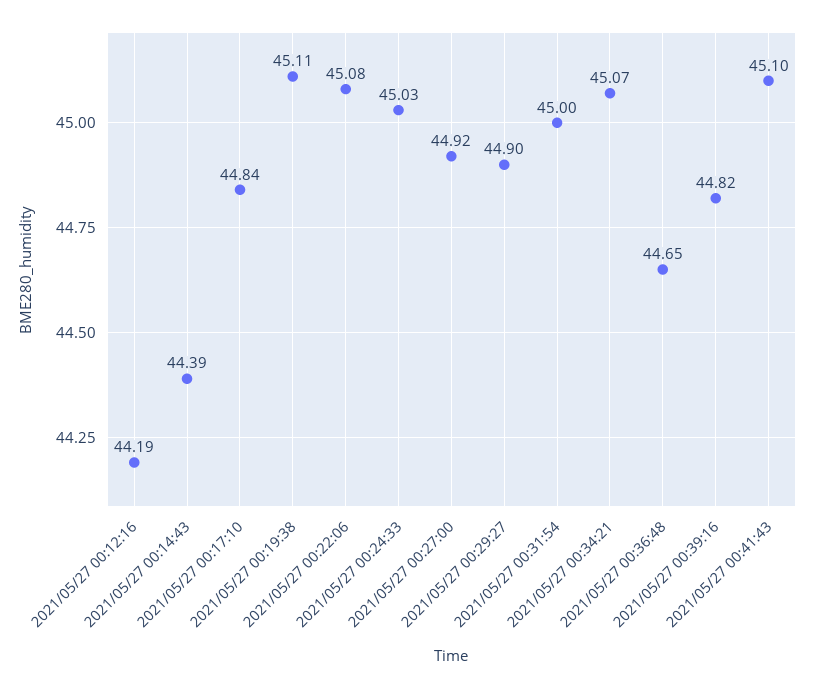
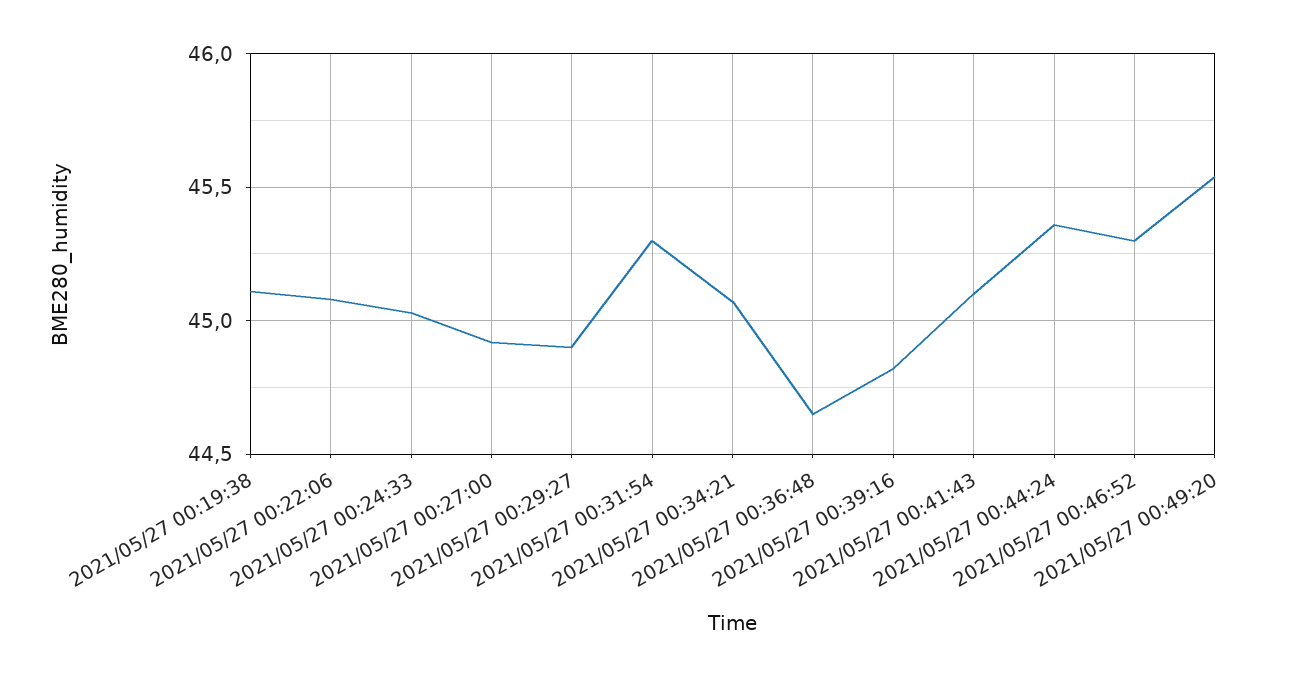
2021/05/27 00:12:16: 44.19 -> none
2021/05/27 00:14:43: 44.39 -> none
2021/05/27 00:17:10: 44.84 -> none
2021/05/27 00:31:54: 45 -> 45.3
2021/05/27 00:44:24: none -> 45.35
2021/05/27 00:46:52: none -> 45.3
2021/05/27 00:49:20: none -> 45.55

